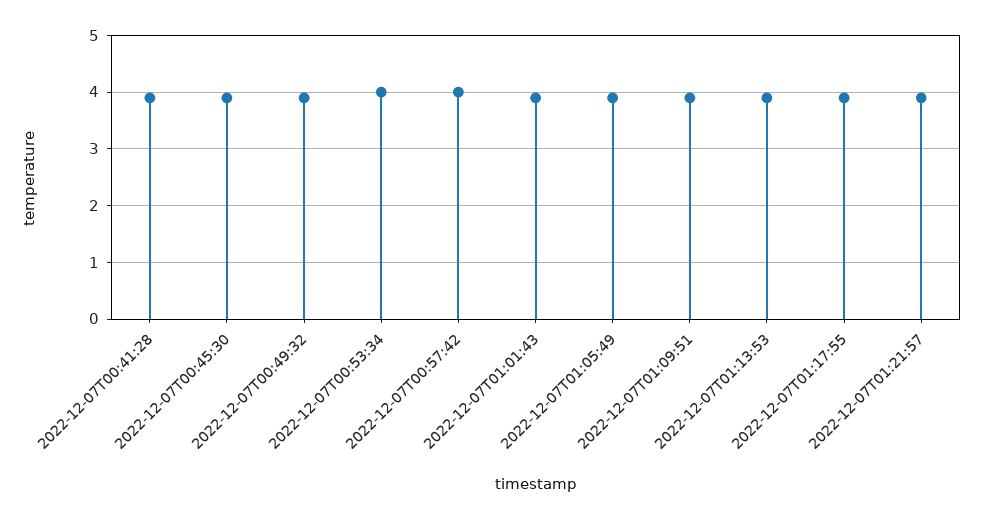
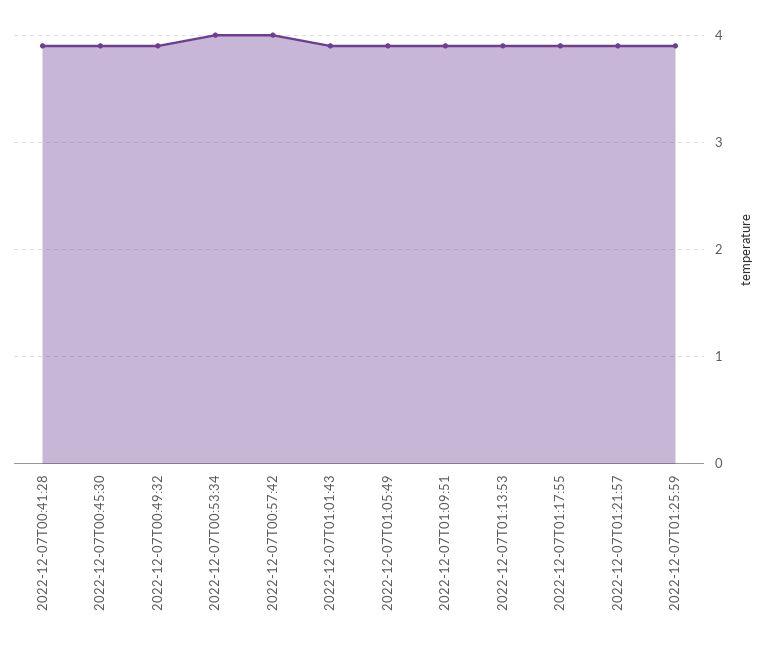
2022-12-07T01:25:59: none -> 3.9

